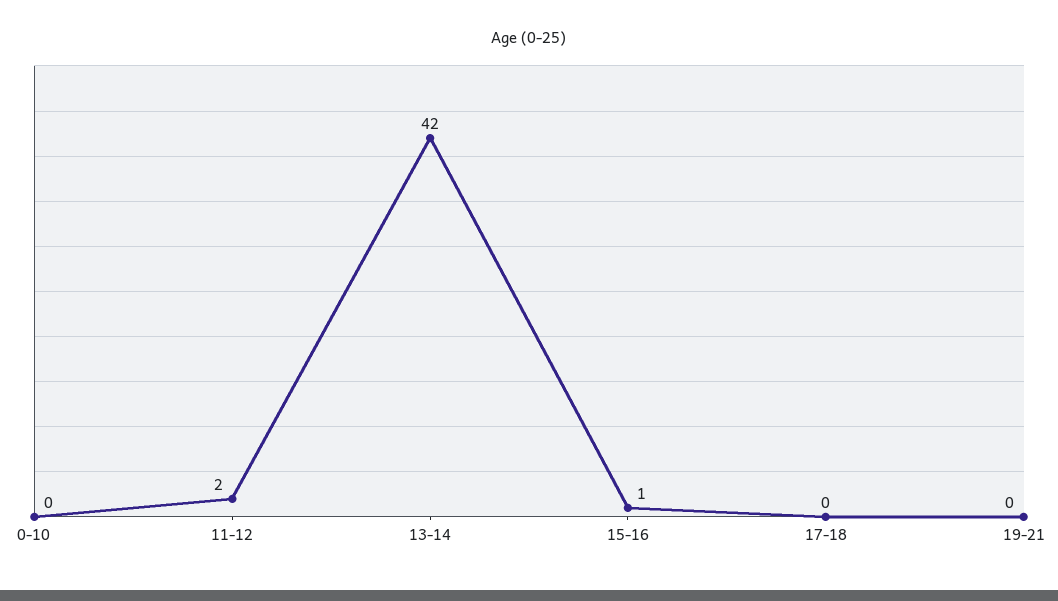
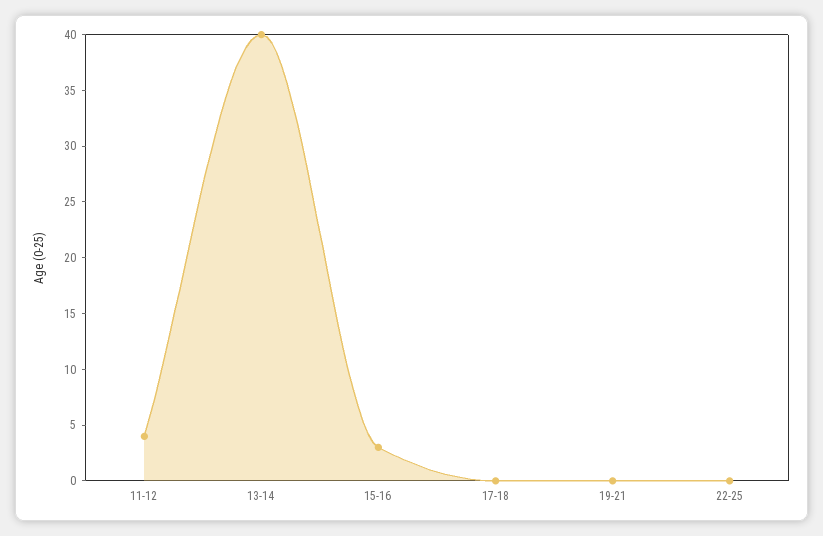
0-10: 0 -> none
11-12: 2 -> 4
13-14: 42 -> 40
15-16: 1 -> 3
22-25: none -> 0

